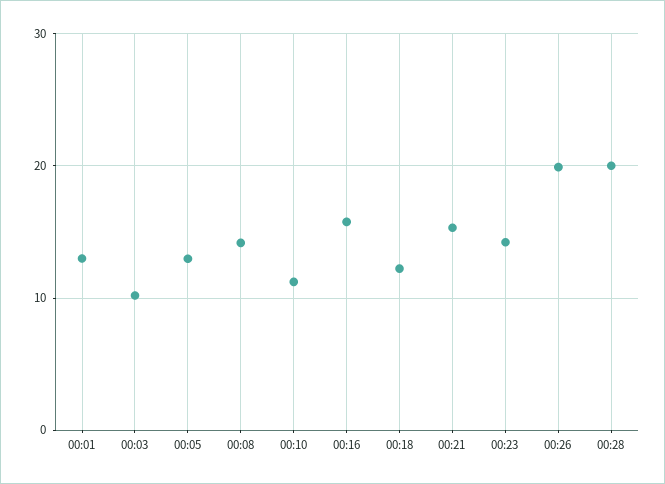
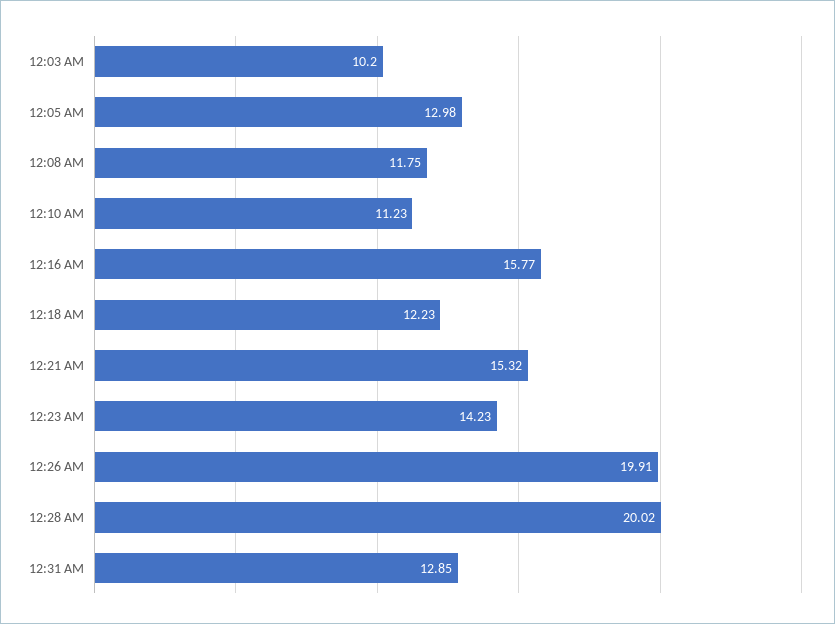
00:01: 13 -> none
00:08: 14 -> 11.75
12:31 AM: none -> 12.85

